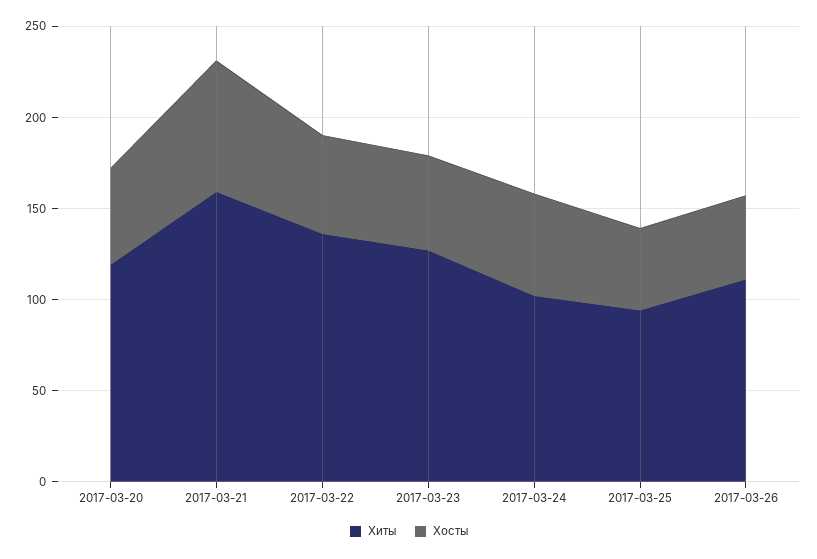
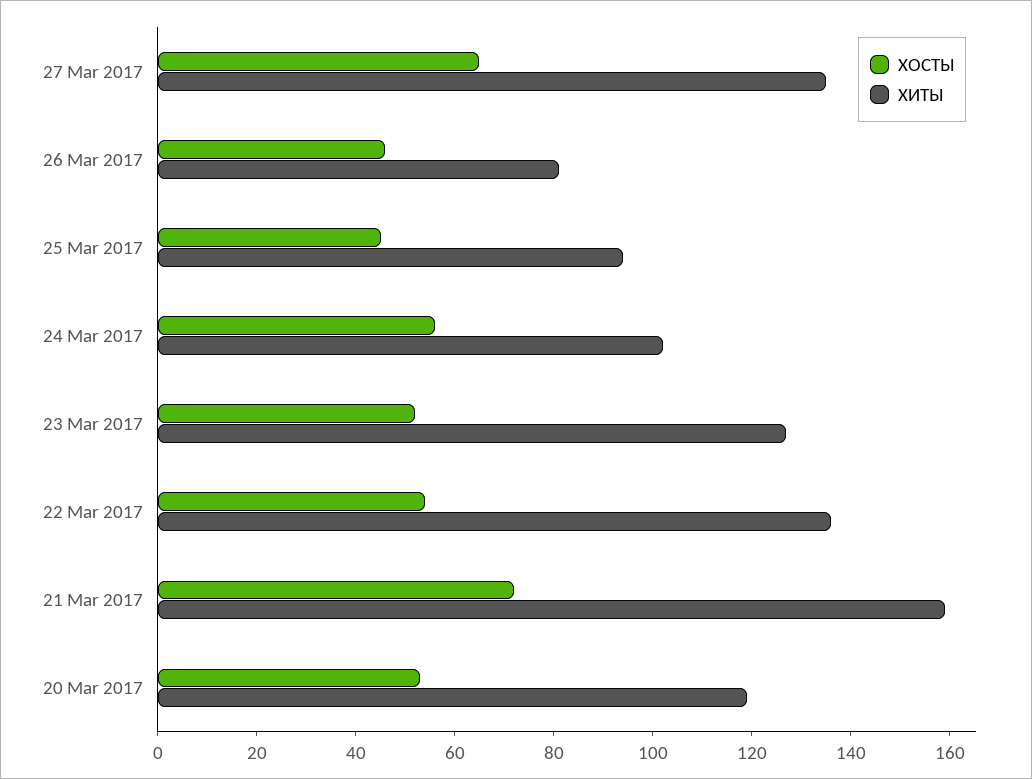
Хиты, 2017-03-26: 110 -> 80
Хосты, 27 Mar 2017: none -> 65
Хиты, 27 Mar 2017: none -> 135

